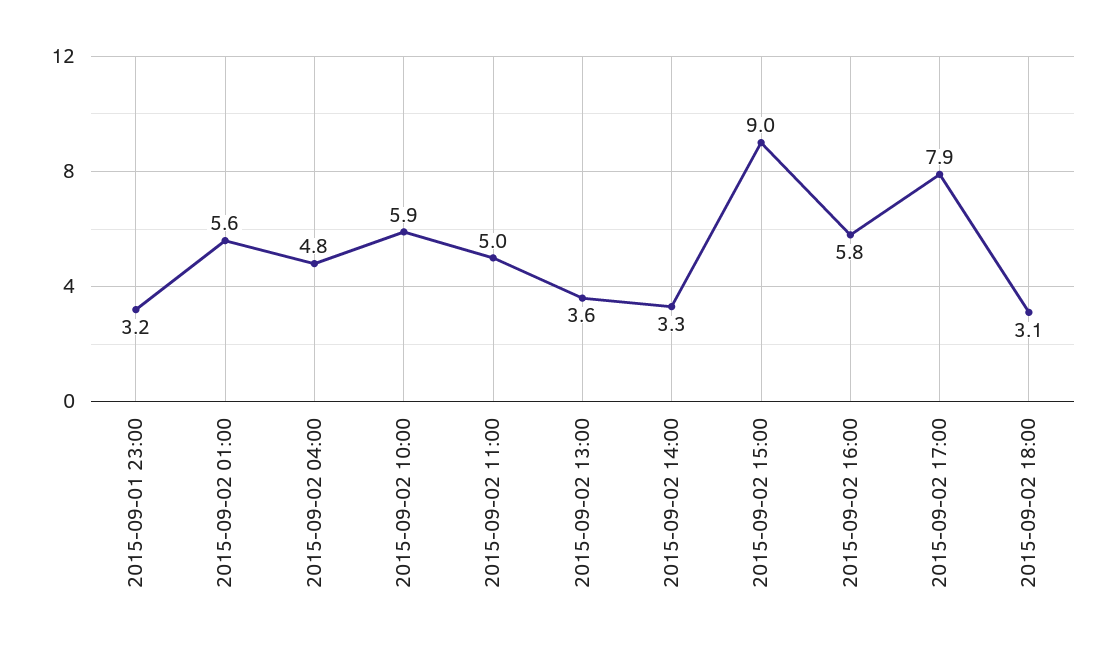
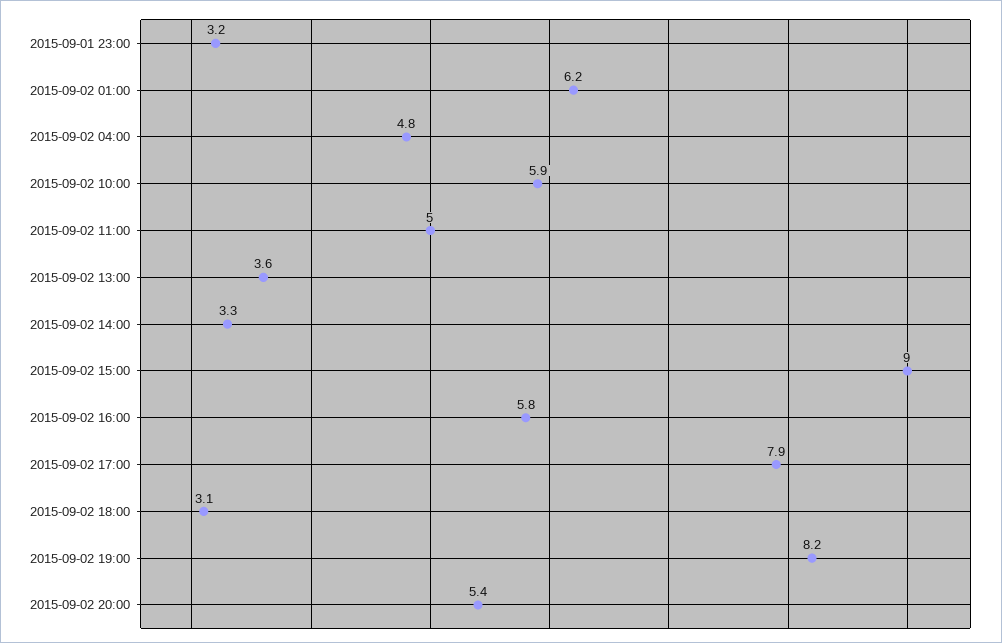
2015-09-02 01:00: 5.6 -> 6.2
2015-09-02 19:00: none -> 8.2
2015-09-02 20:00: none -> 5.4

